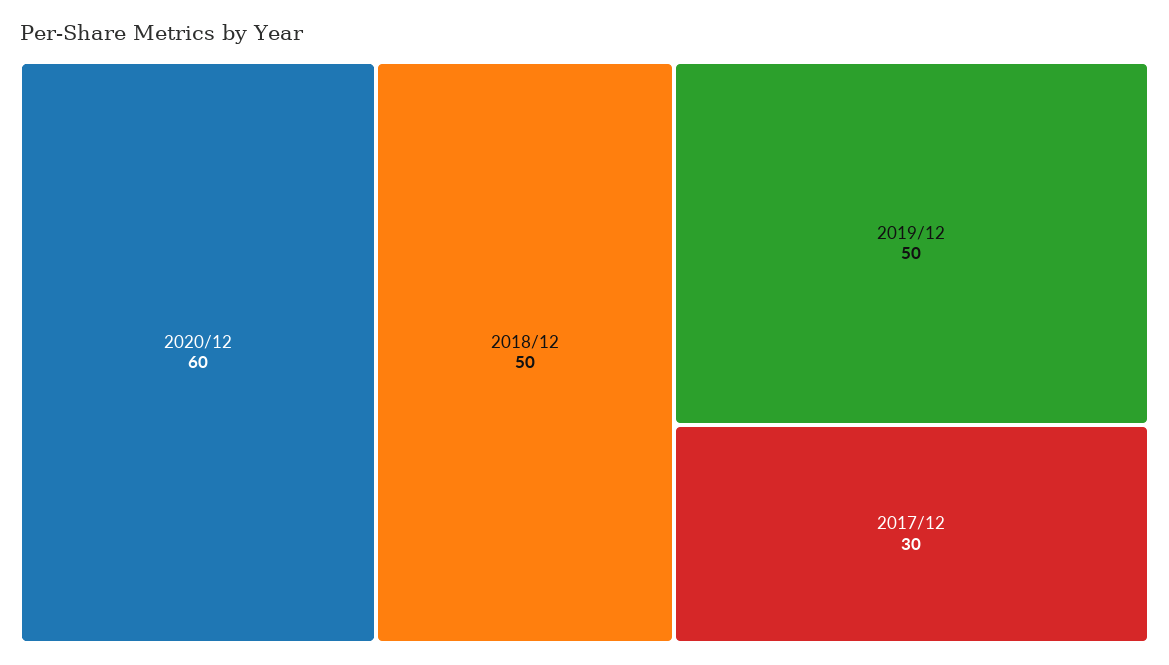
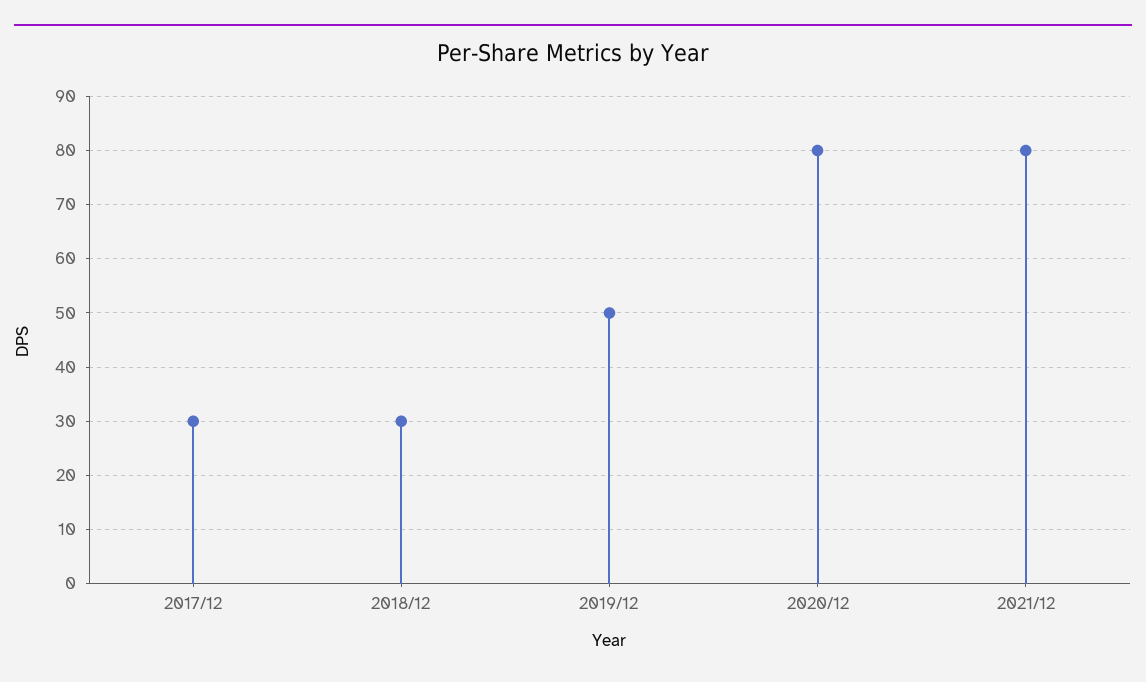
2020/12: 60 -> 80
2018/12: 50 -> 30
2021/12: none -> 80

